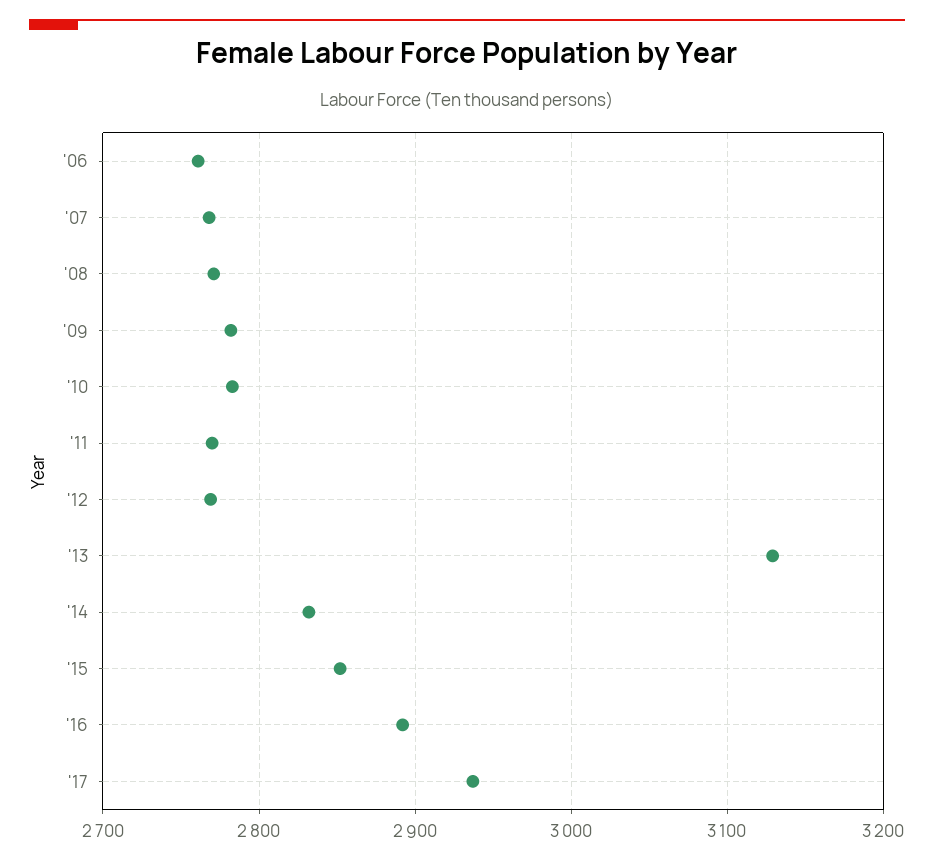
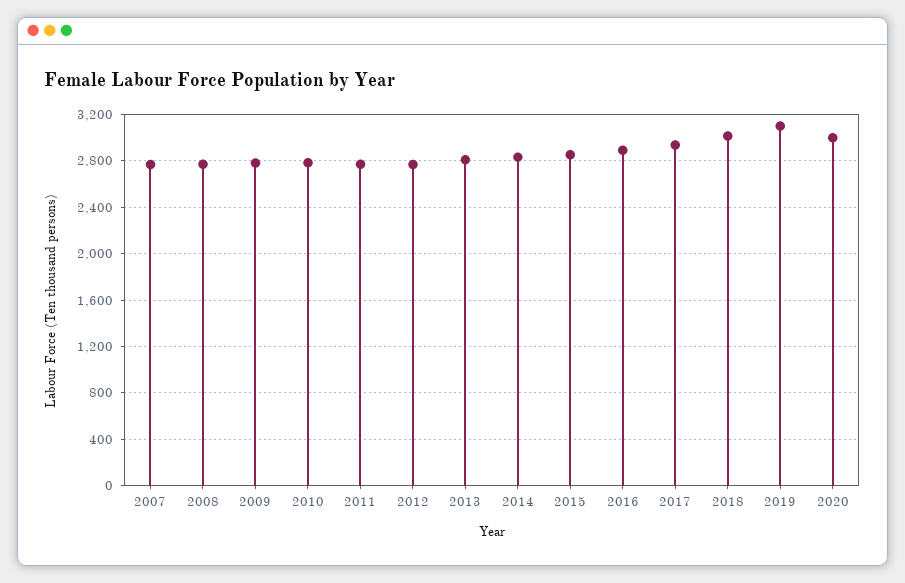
'06: 2760 -> none
'13: 3130 -> 2800
2018: none -> 3000
2019: none -> 3100
2020: none -> 3000

